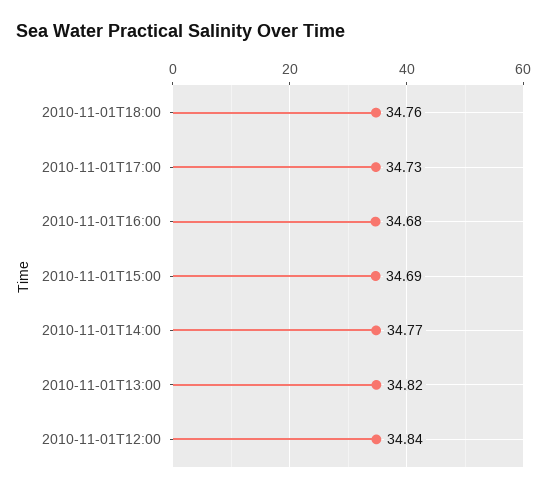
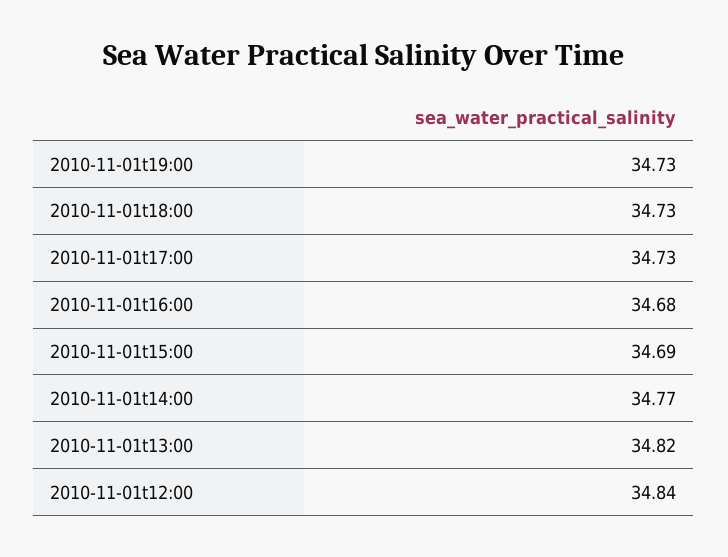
2010-11-01T18:00: 34.76 -> 34.73
2010-11-01t19:00: none -> 34.73

